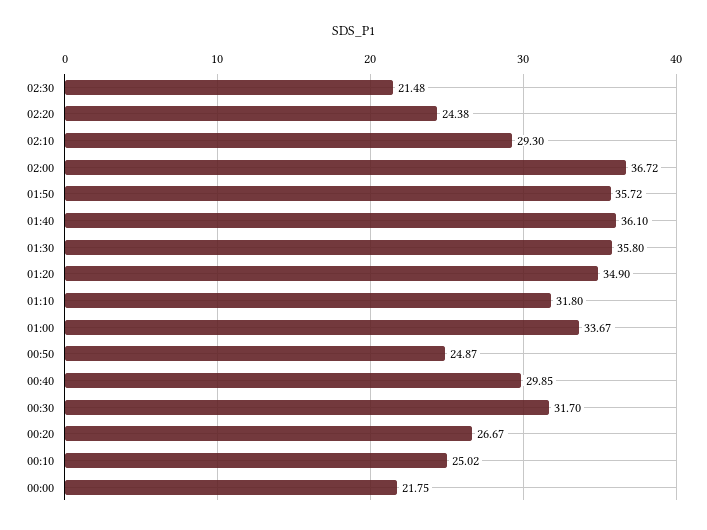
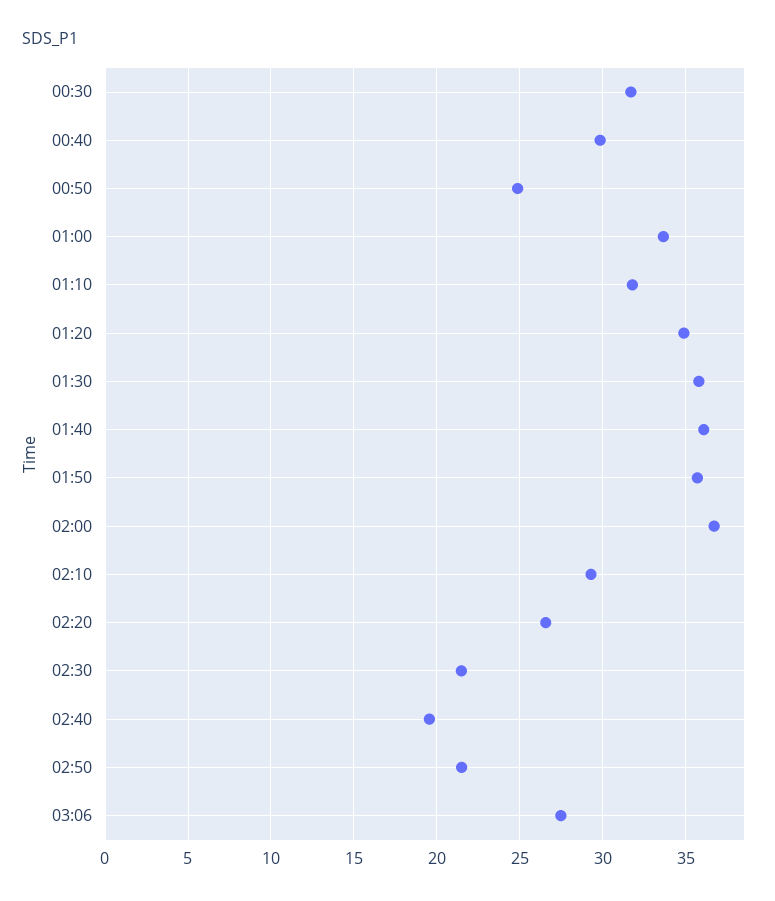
02:20: 24.38 -> 26.5
00:20: 26.67 -> none
00:10: 25.02 -> none
00:00: 21.75 -> none
02:40: none -> 19.5
02:50: none -> 21.5
03:06: none -> 27.5

